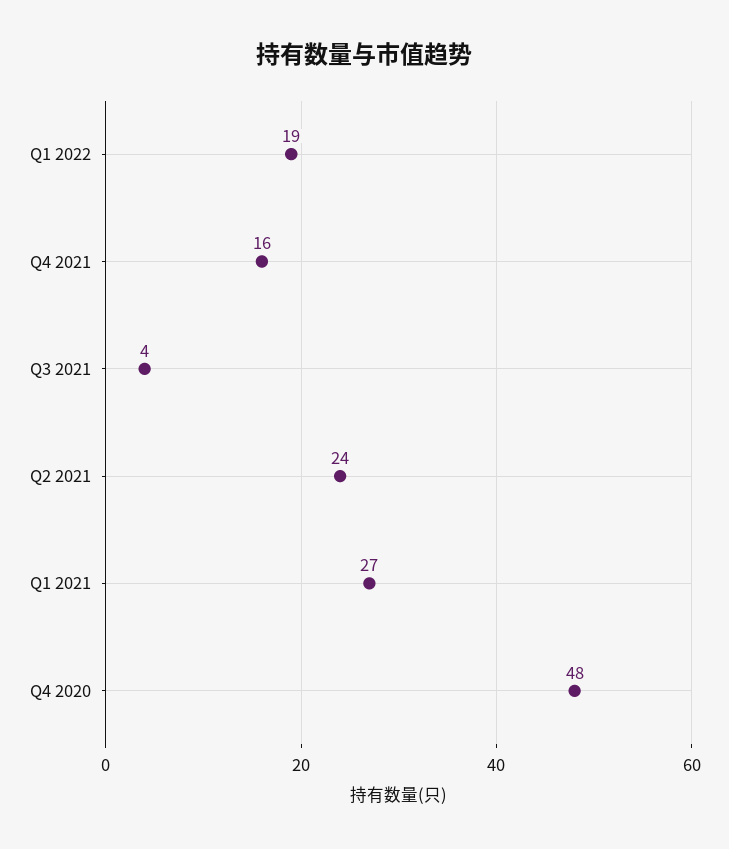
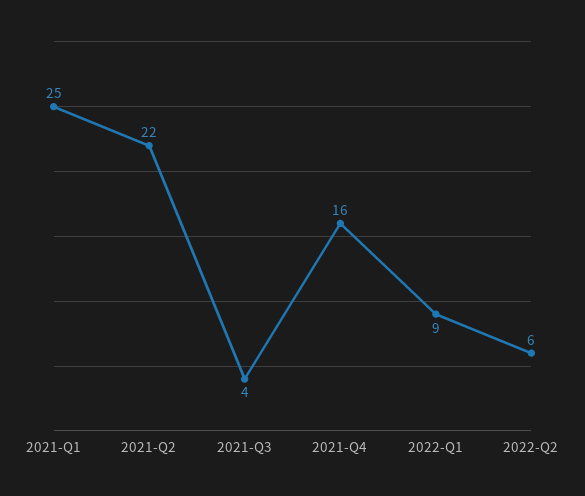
Q1 2022: 19 -> 9
Q2 2021: 24 -> 22
Q1 2021: 27 -> 25
Q4 2020: 48 -> none
2022-Q2: none -> 6

